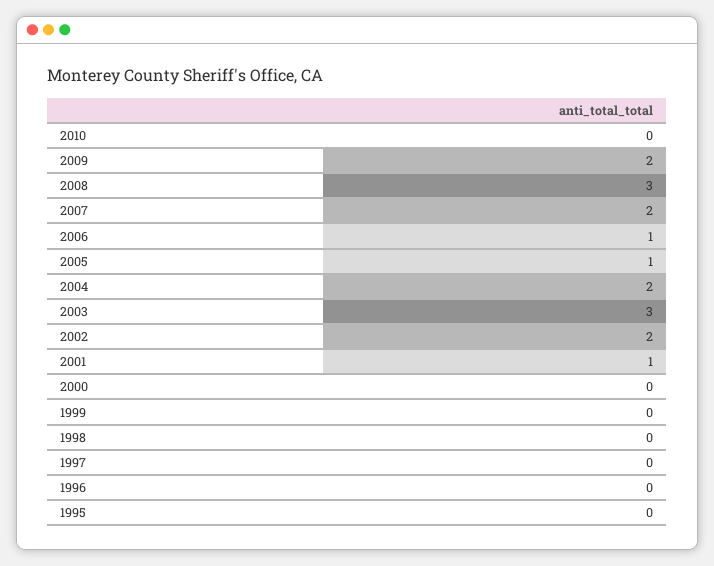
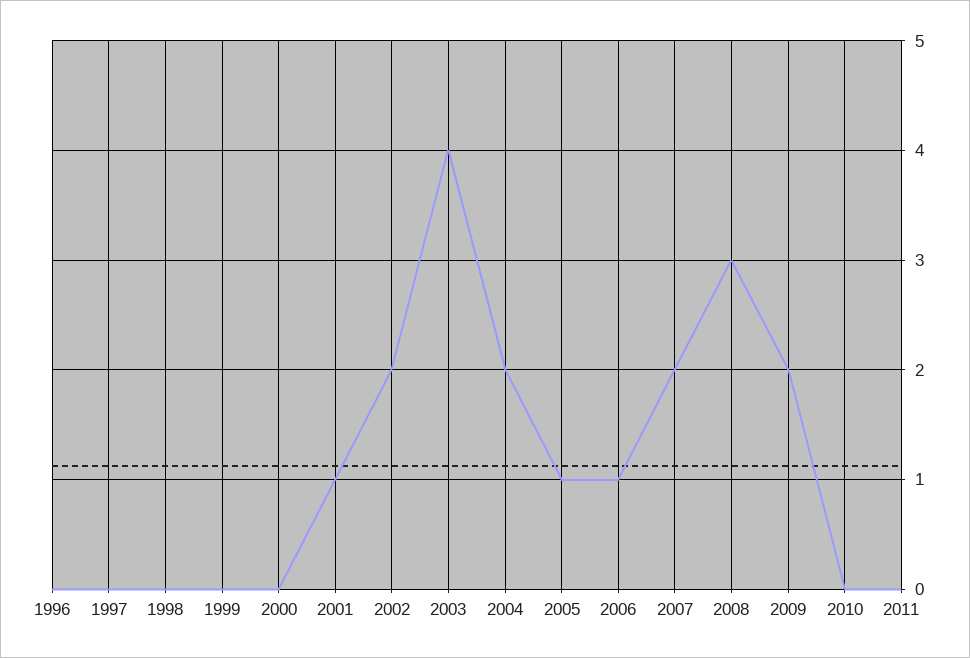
2003: 3 -> 4
1995: 0 -> none
2011: none -> 0

